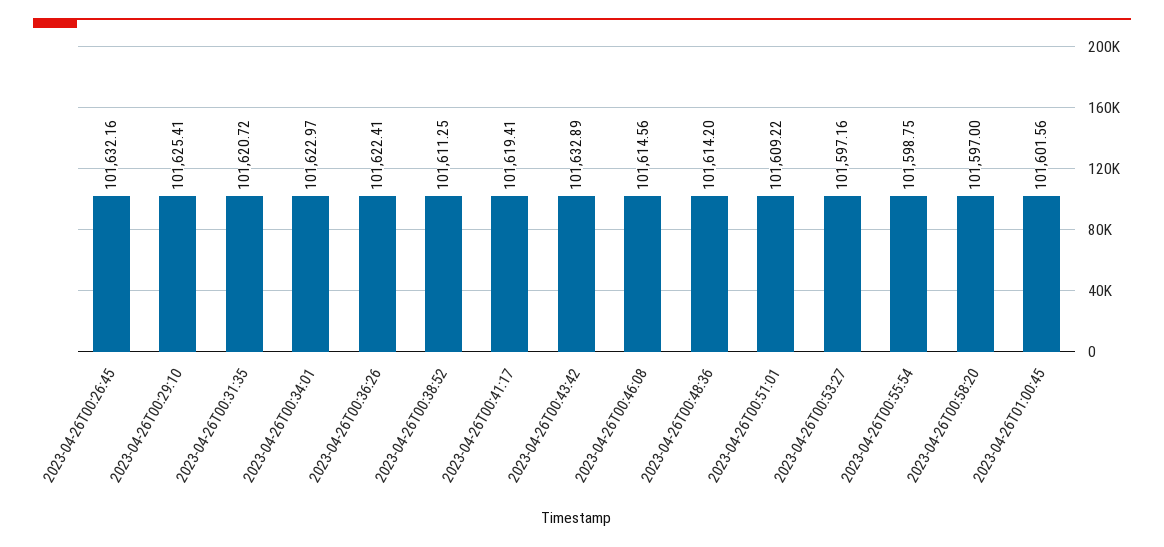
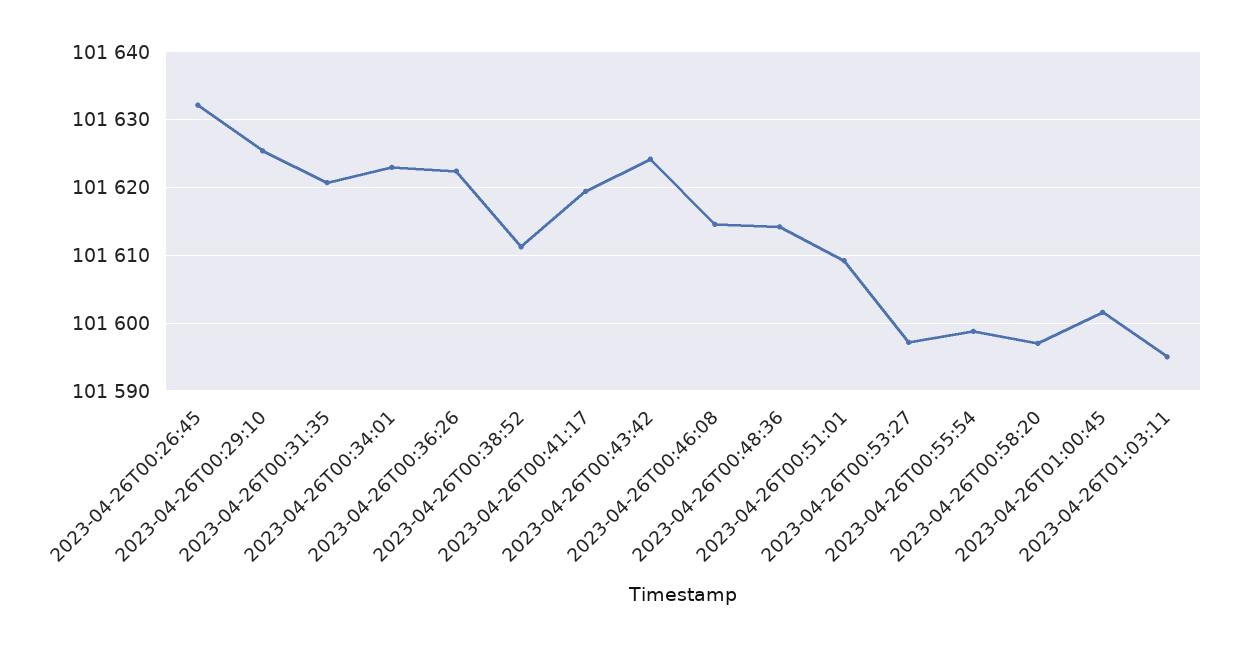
2023-04-26T00:43:42: 101632.89 -> 101624
2023-04-26T01:03:11: none -> 101595

